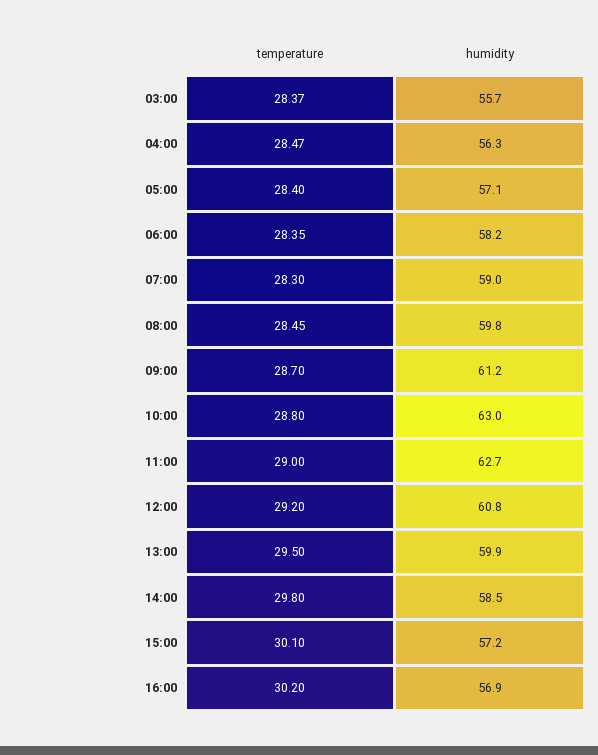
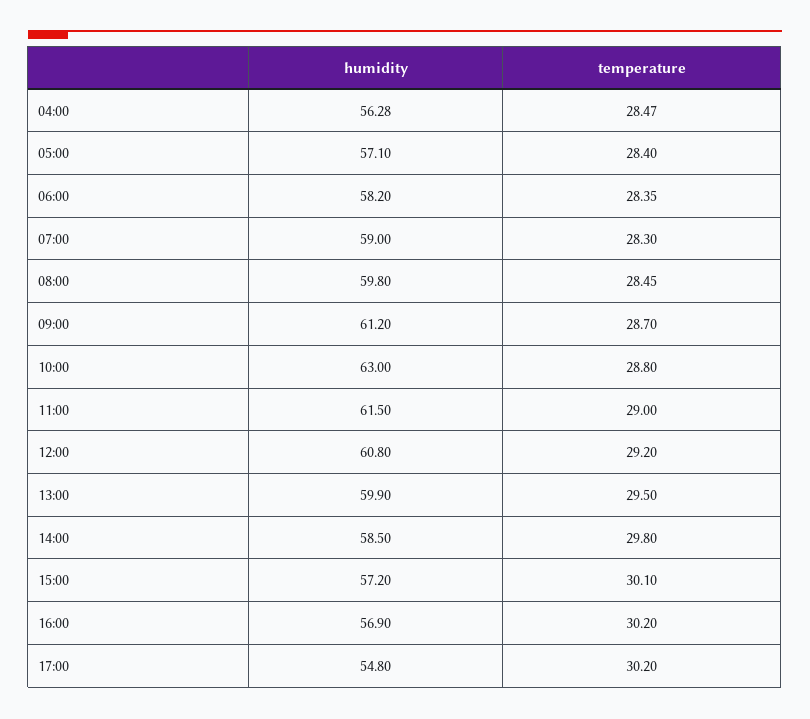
temperature, 03:00: 28.37 -> none
humidity, 03:00: 55.7 -> none
humidity, 11:00: 62.7 -> 61.5
humidity, 17:00: none -> 54.8
temperature, 17:00: none -> 30.2

